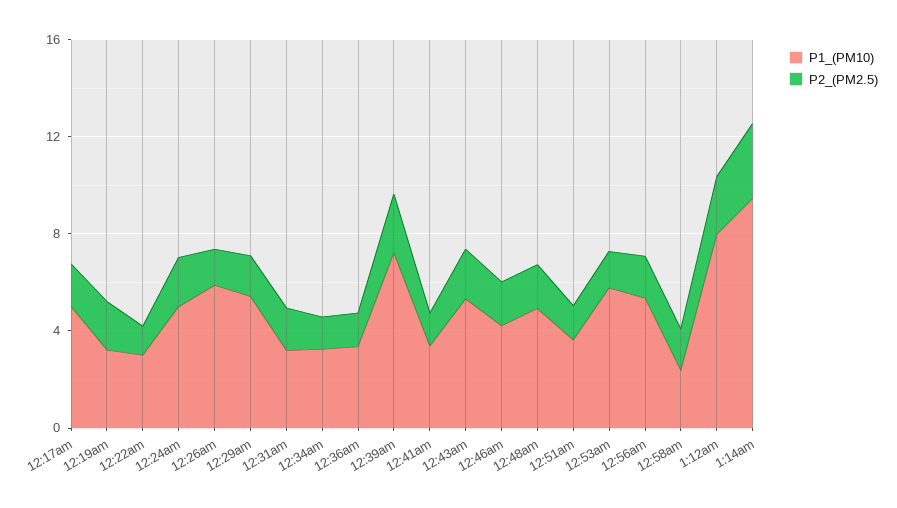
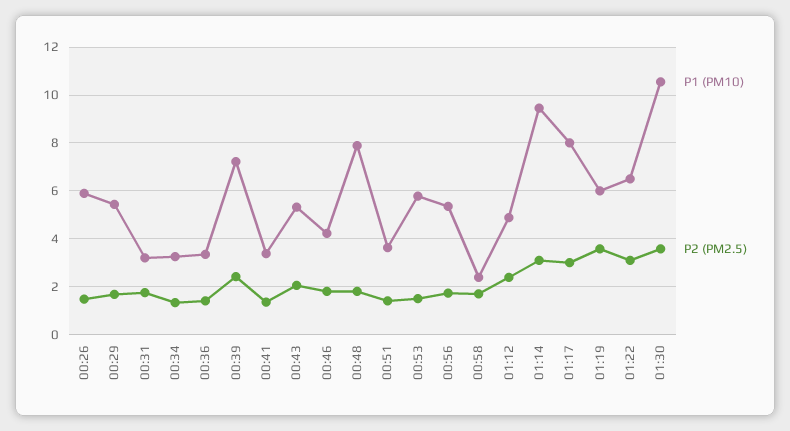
P1_(PM10), 12:17am: 5 -> none
P2_(PM2.5), 12:17am: 2 -> none
P1_(PM10), 12:19am: 3 -> none
P2_(PM2.5), 12:19am: 2 -> none
P1_(PM10), 12:22am: 3 -> none
P2_(PM2.5), 12:22am: 1 -> none
P1_(PM10), 12:24am: 5 -> none
P2_(PM2.5), 12:24am: 2 -> none
P1_(PM10), 12:48am: 5 -> 8
P1_(PM10), 1:12am: 8 -> 5
P1_(PM10), 01:17: none -> 8
P2_(PM2.5), 01:17: none -> 3
P1_(PM10), 01:19: none -> 6
P2_(PM2.5), 01:19: none -> 3.5
P1_(PM10), 01:22: none -> 6.5
P2_(PM2.5), 01:22: none -> 3
P1_(PM10), 01:30: none -> 10.5
P2_(PM2.5), 01:30: none -> 3.5

